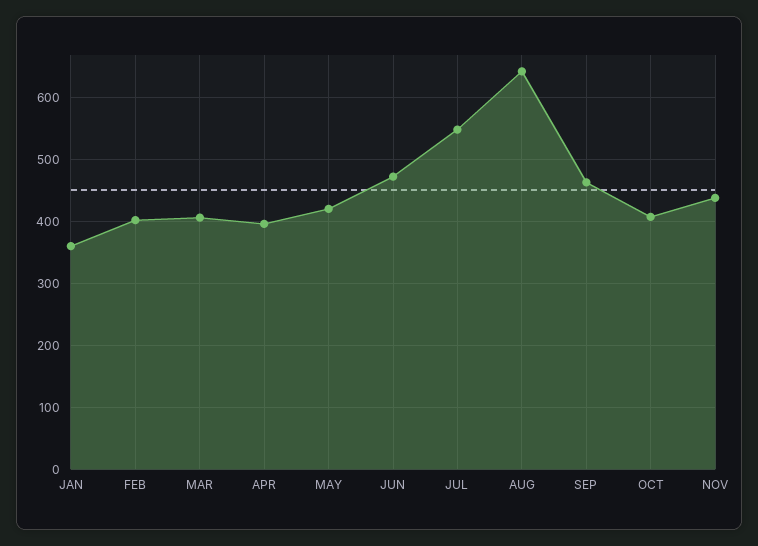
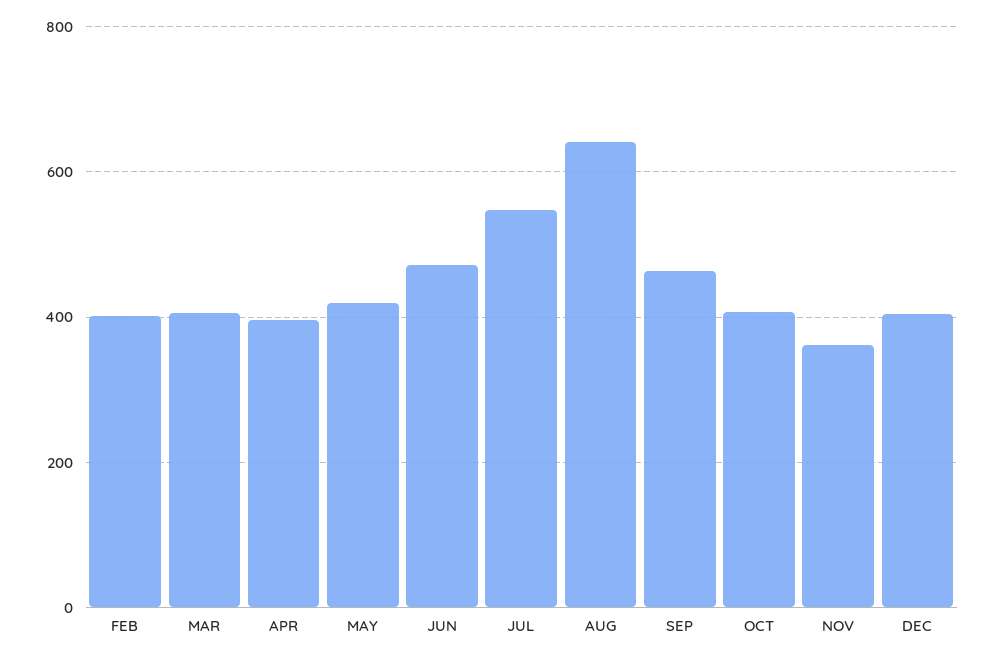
JAN: 360 -> none
NOV: 440 -> 360
DEC: none -> 400

